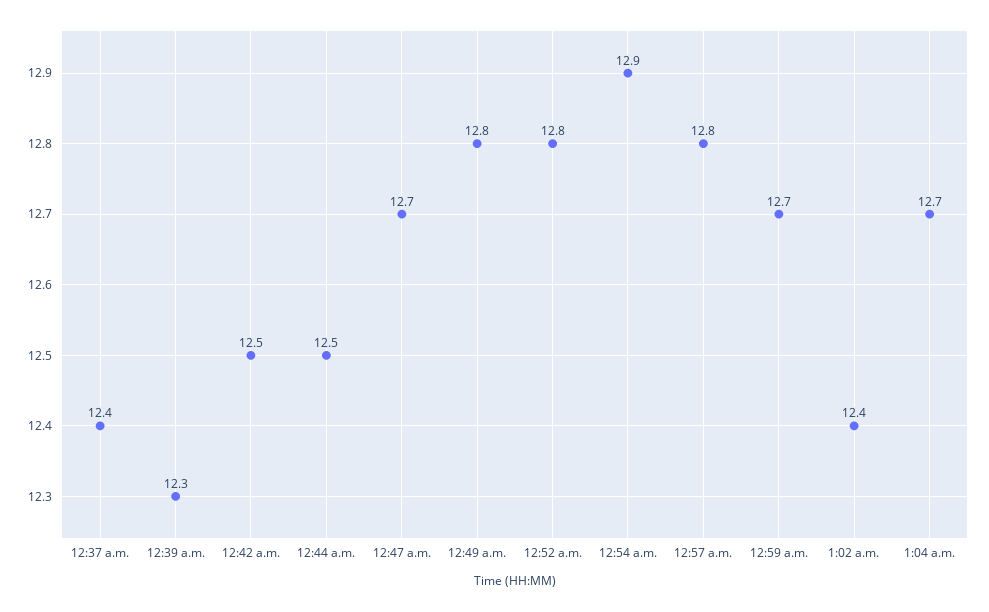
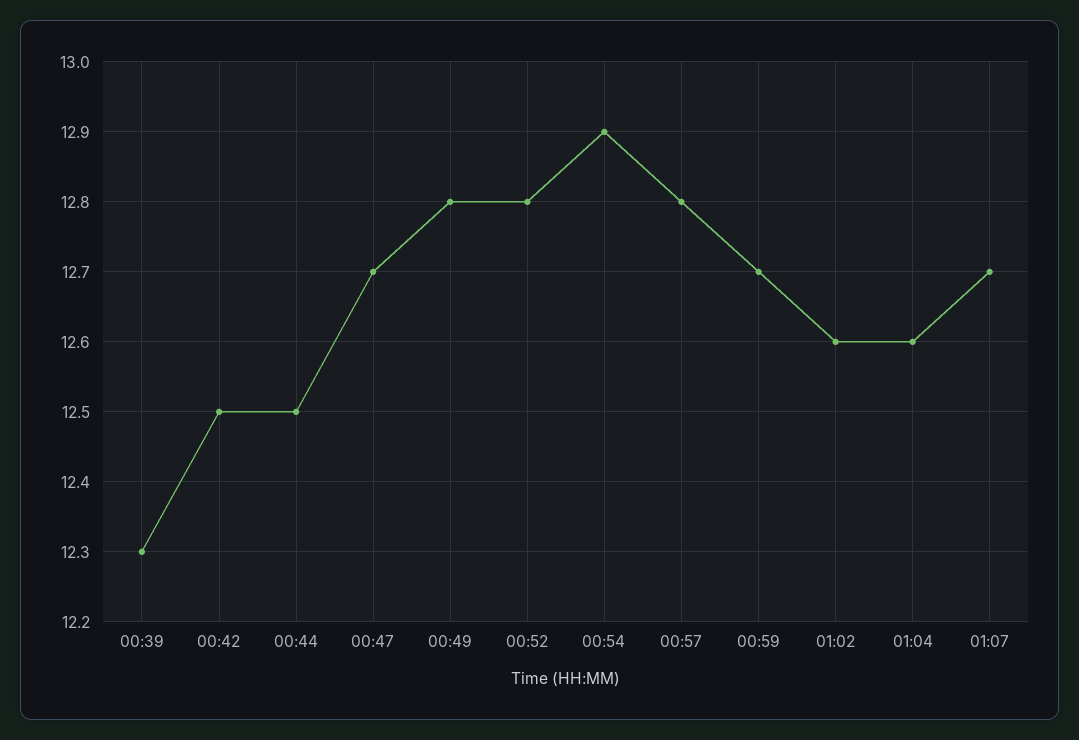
12:37 a.m.: 12.4 -> none
1:02 a.m.: 12.4 -> 12.6
1:04 a.m.: 12.7 -> 12.6
01:07: none -> 12.7

